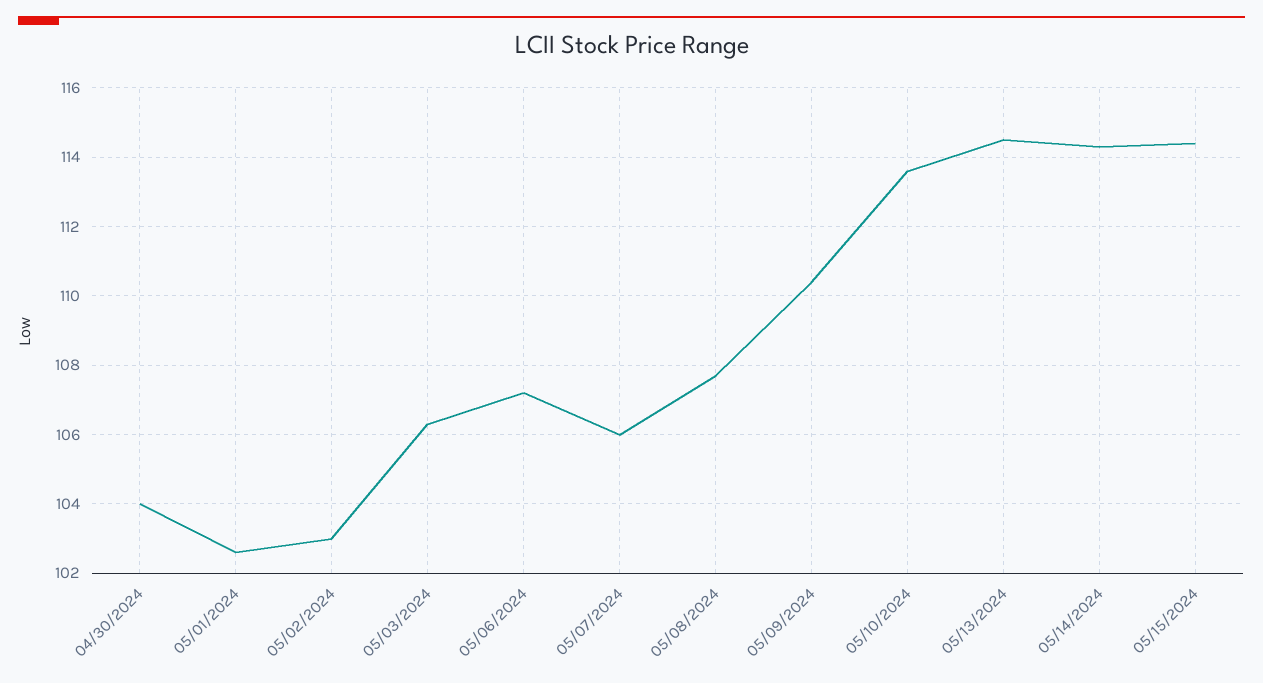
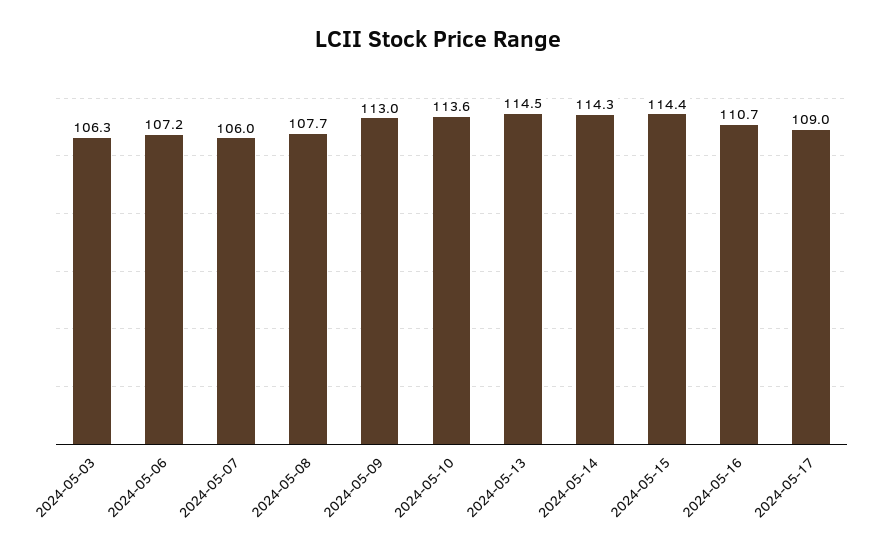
04/30/2024: 104 -> none
05/01/2024: 102.5 -> none
05/02/2024: 103 -> none
05/09/2024: 110.5 -> 113
2024-05-16: none -> 110.7
2024-05-17: none -> 109

